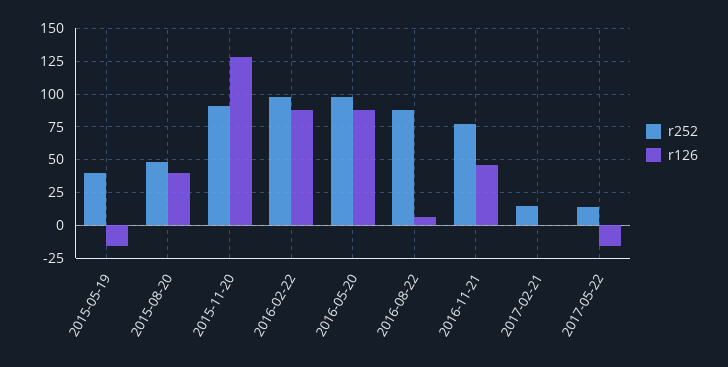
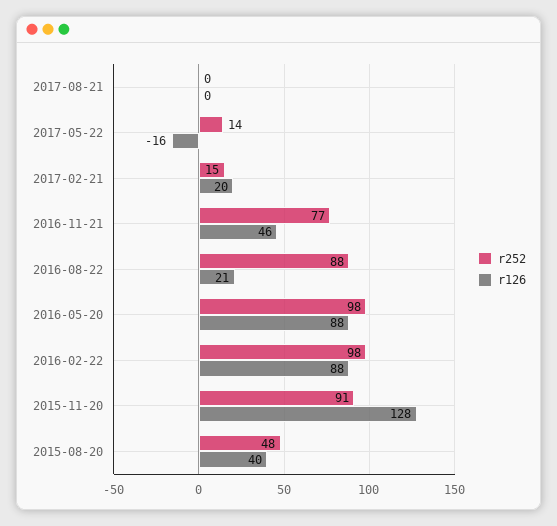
r252, 2015-05-19: 40 -> none
r126, 2015-05-19: -15 -> none
r126, 2016-08-22: 5 -> 21
r126, 2017-02-21: 0 -> 20
r252, 2017-08-21: none -> 0
r126, 2017-08-21: none -> 0

